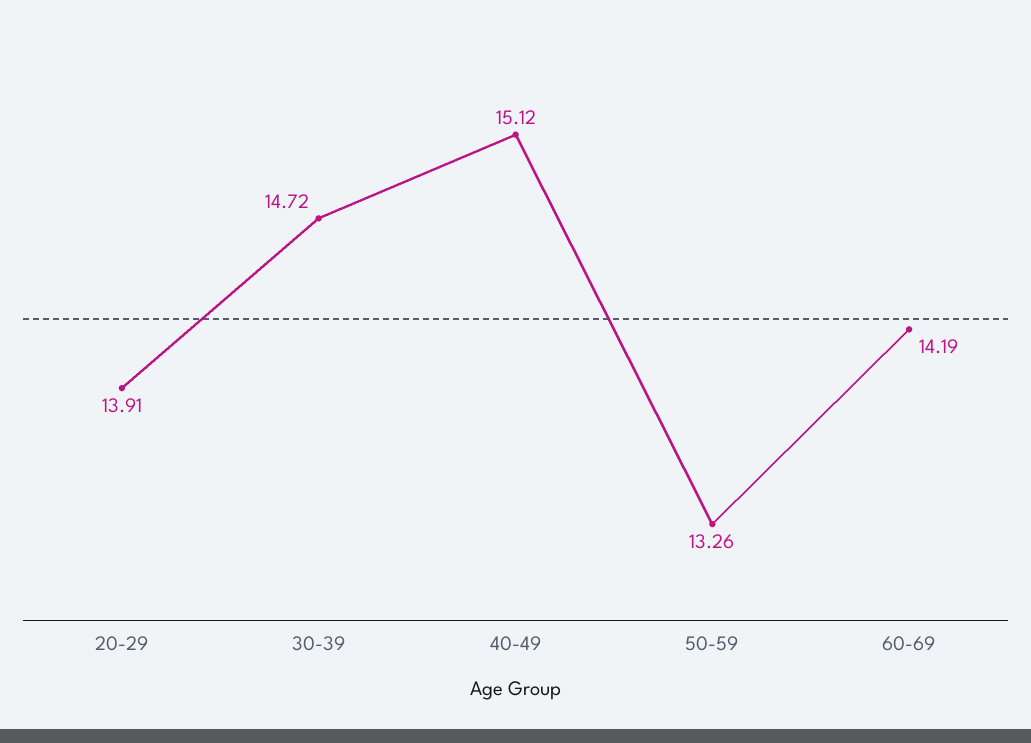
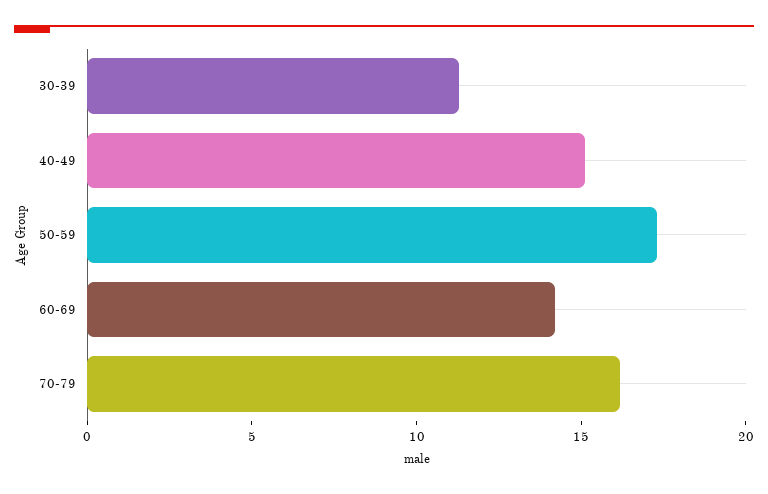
20-29: 13.91 -> none
30-39: 14.72 -> 11
50-59: 13.26 -> 17
70-79: none -> 16

